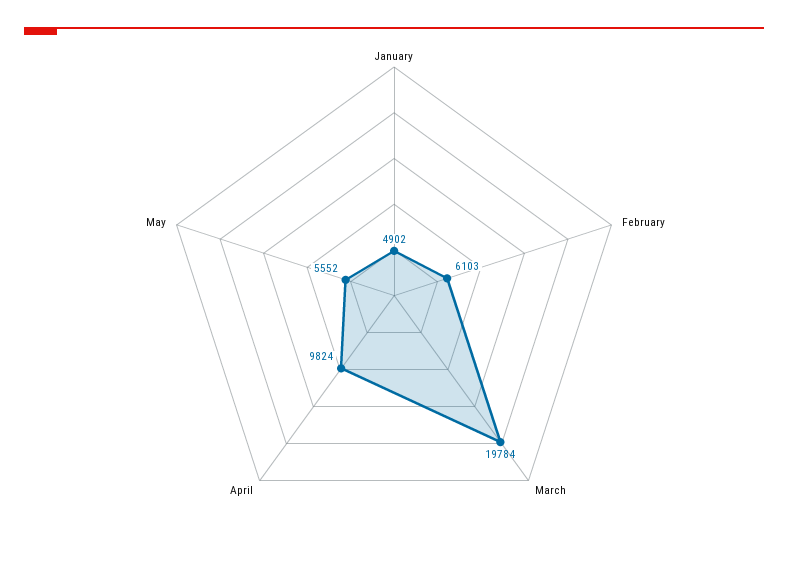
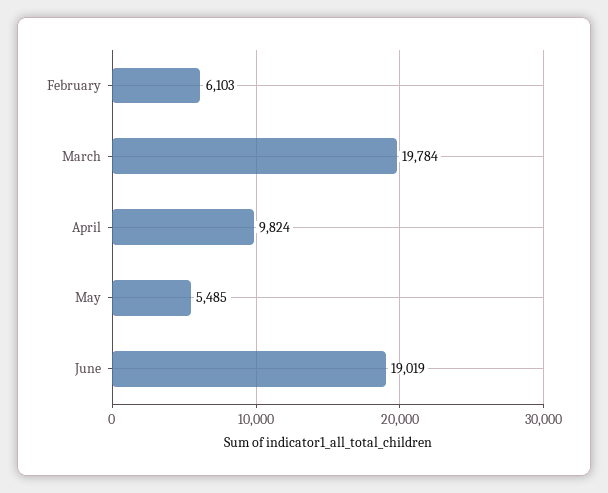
January: 4902 -> none
May: 5552 -> 5485
June: none -> 19019

